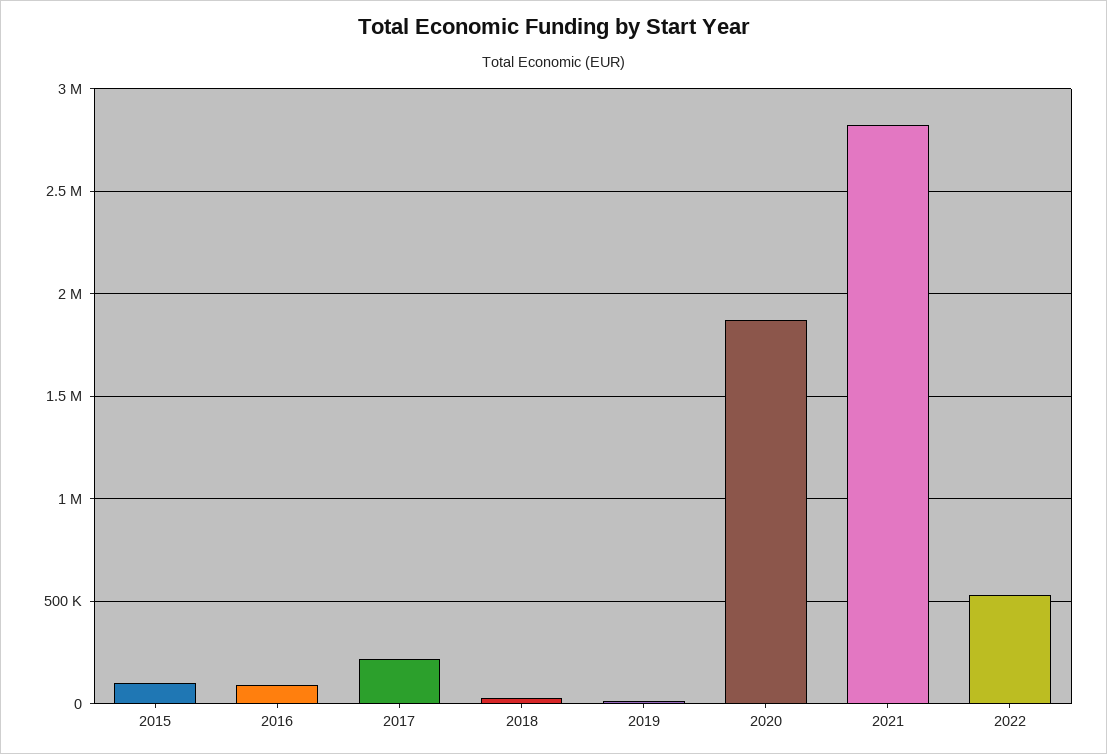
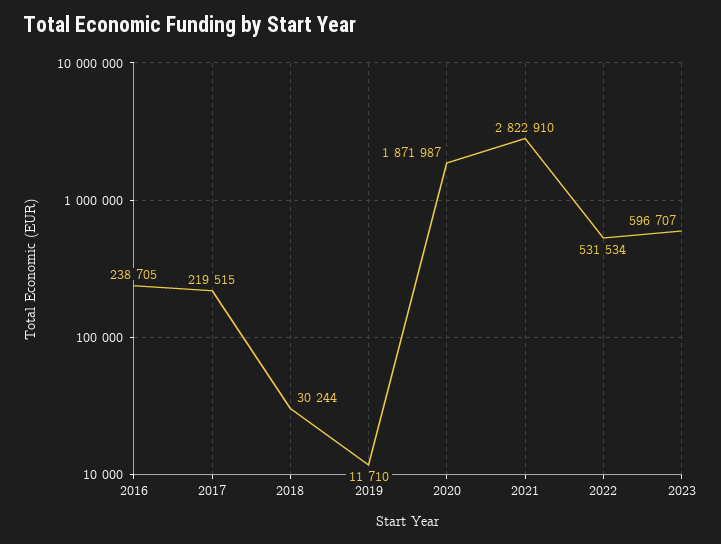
2015: 100000 -> none
2016: 100000 -> 238705
2023: none -> 596707

